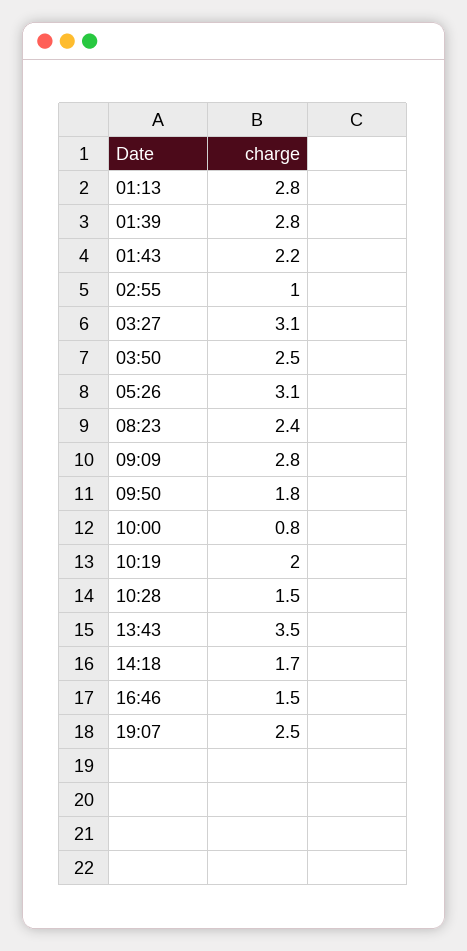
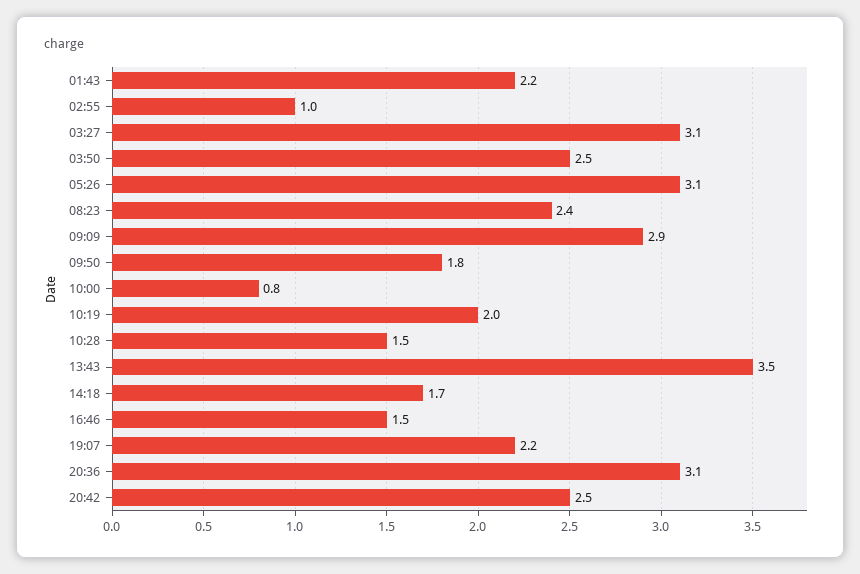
01:13: 2.8 -> none
01:39: 2.8 -> none
09:09: 2.8 -> 2.9
19:07: 2.5 -> 2.2
20:36: none -> 3.1
20:42: none -> 2.5

